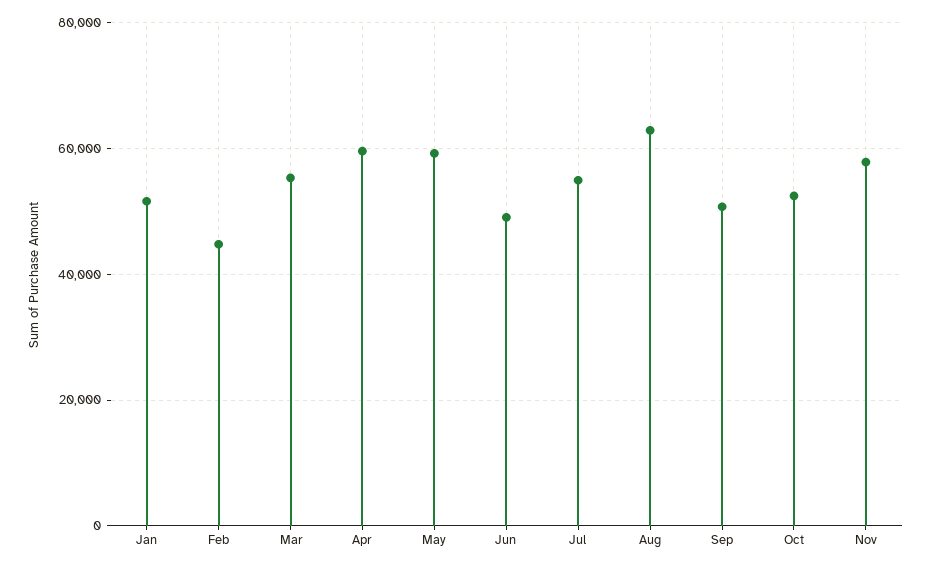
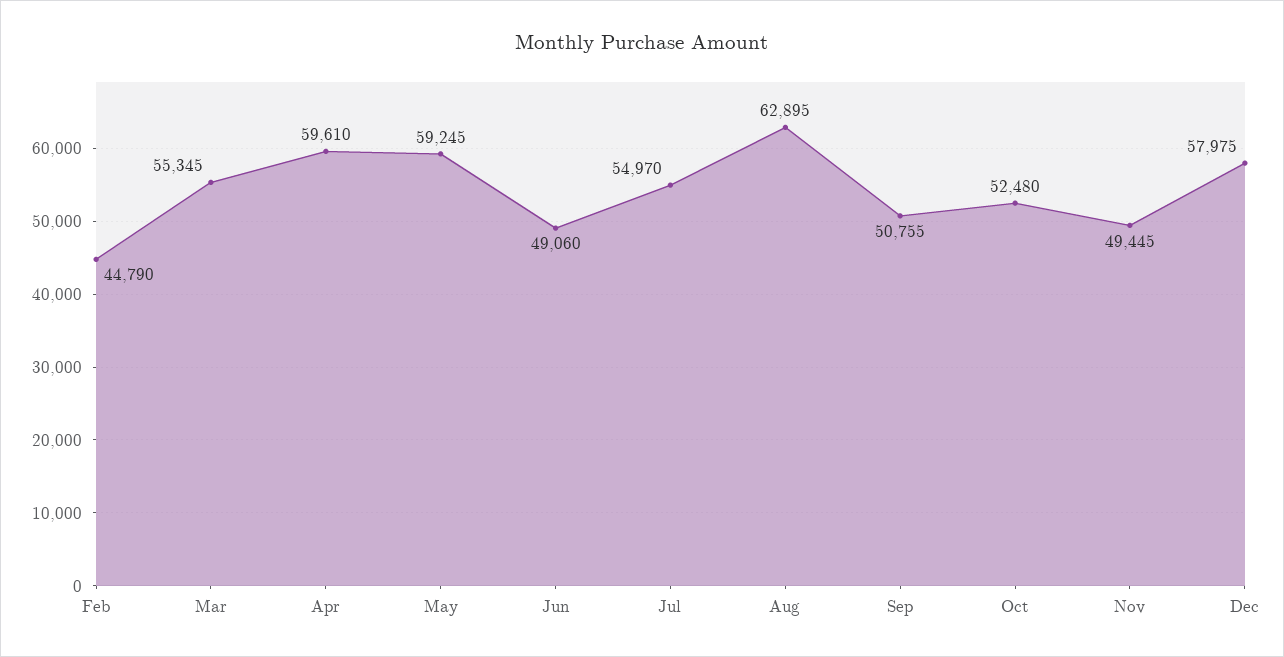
Jan: 52000 -> none
Nov: 58000 -> 49445
Dec: none -> 57975

